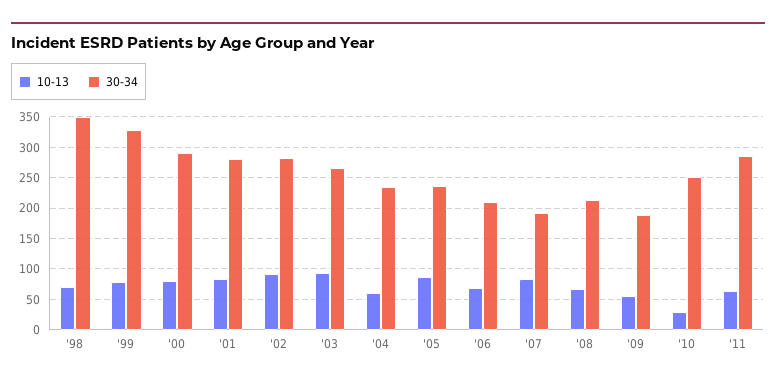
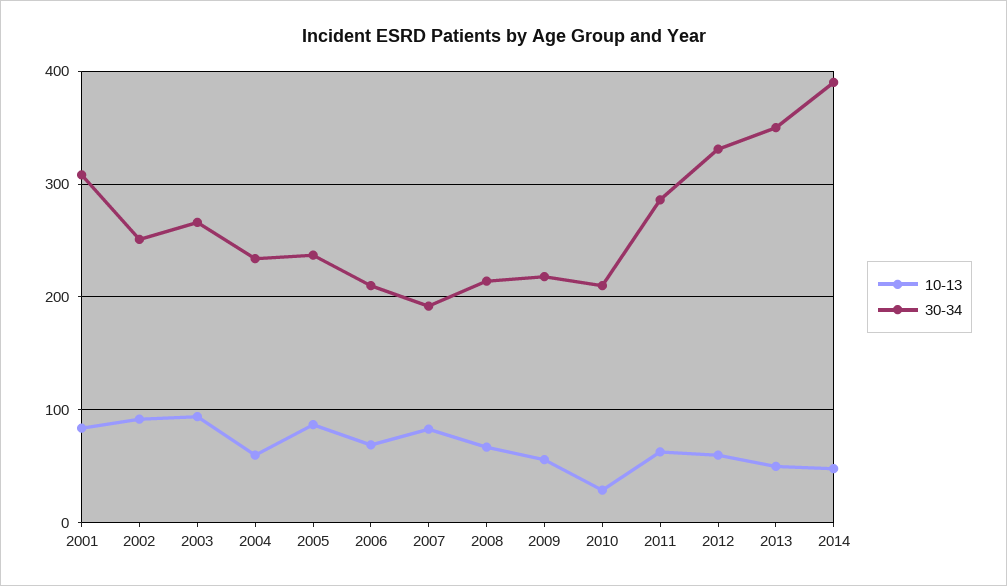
10-13, '98: 70 -> none
30-34, '98: 350 -> none
10-13, '99: 80 -> none
30-34, '99: 330 -> none
10-13, '00: 80 -> none
30-34, '00: 290 -> none
30-34, '01: 280 -> 310
30-34, '02: 280 -> 250
30-34, '09: 190 -> 220
30-34, '10: 250 -> 210
10-13, 2012: none -> 60
30-34, 2012: none -> 330
10-13, 2013: none -> 50
30-34, 2013: none -> 350
10-13, 2014: none -> 50
30-34, 2014: none -> 390

